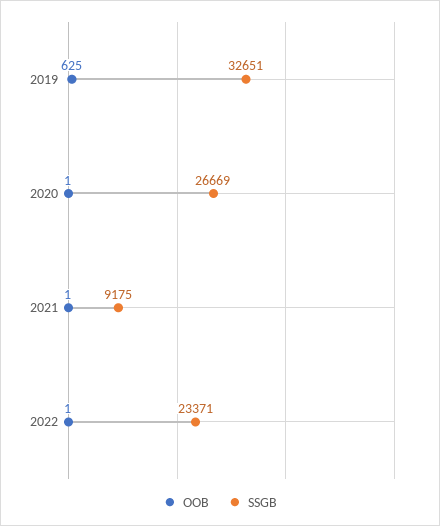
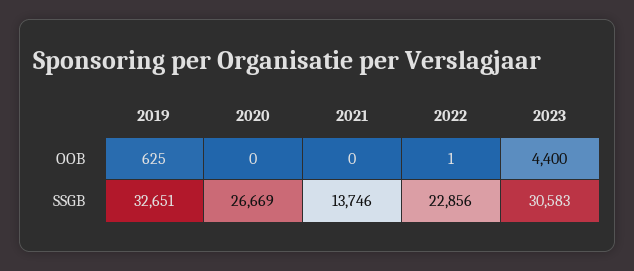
OOB, 2020: 1 -> 0
OOB, 2021: 1 -> 0
SSGB, 2021: 9175 -> 13746
SSGB, 2022: 23371 -> 22856
OOB, 2023: none -> 4400
SSGB, 2023: none -> 30583

